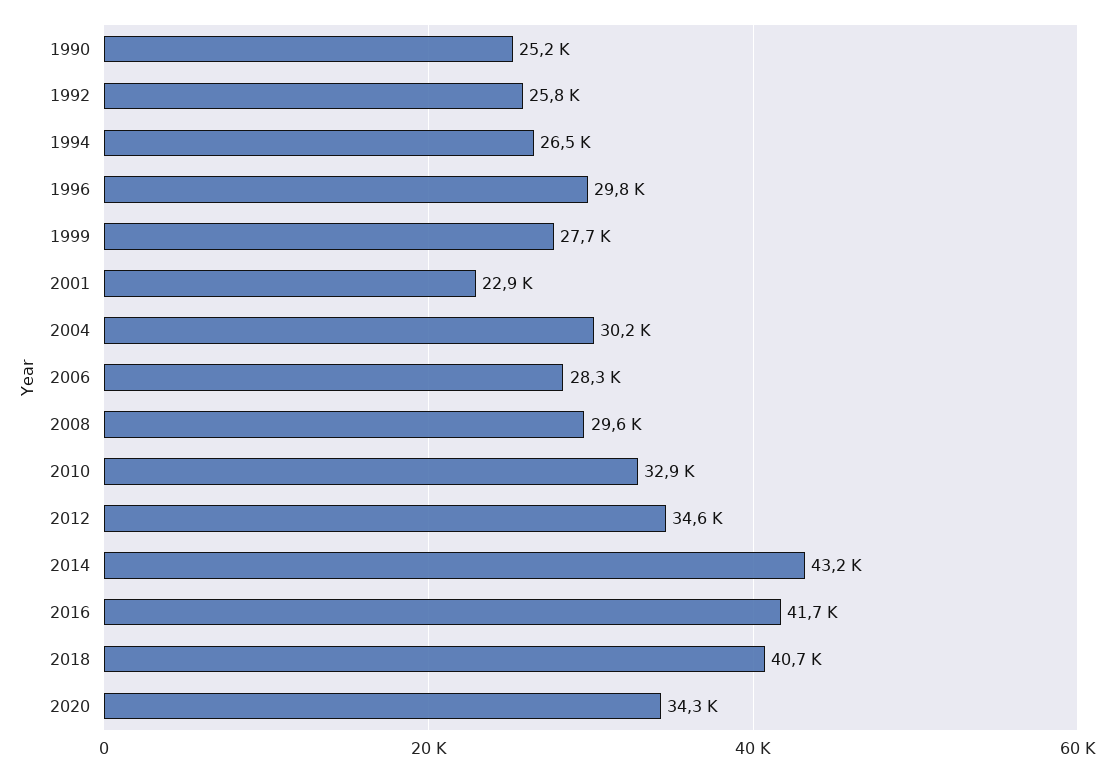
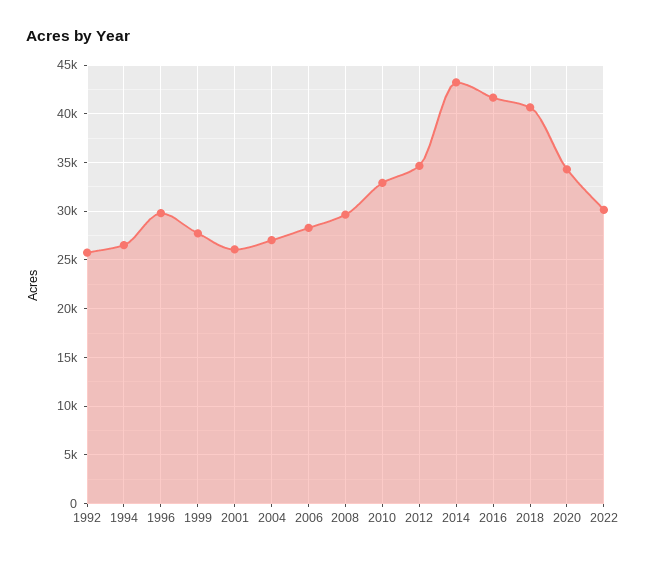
1990: 25200 -> none
2001: 22900 -> 26000
2004: 30200 -> 27000
2022: none -> 30000

